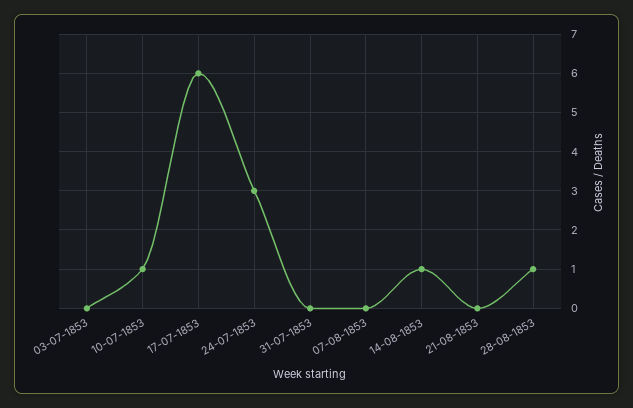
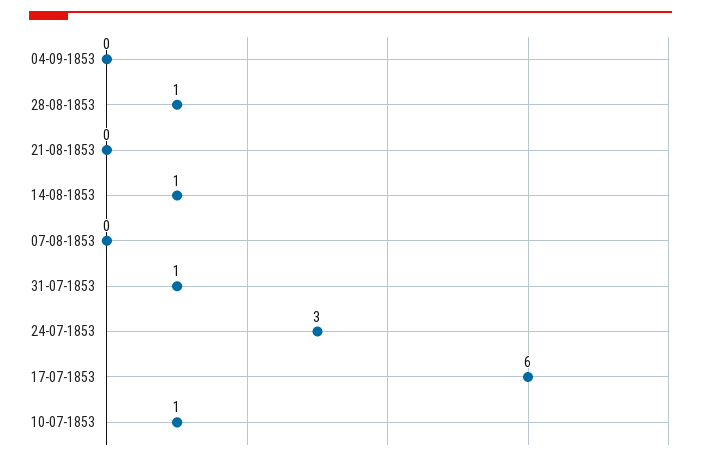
03-07-1853: 0 -> none
31-07-1853: 0 -> 1
04-09-1853: none -> 0

